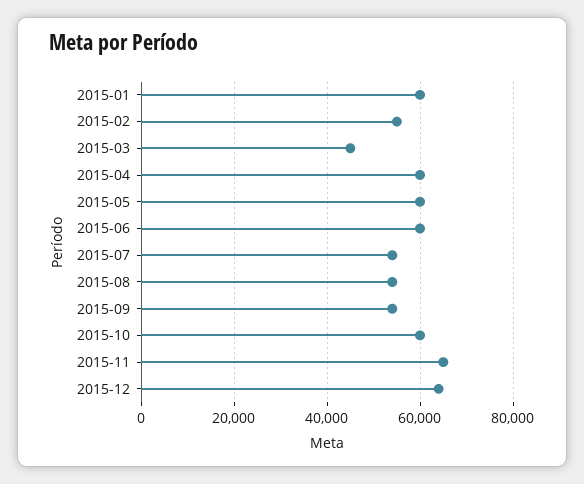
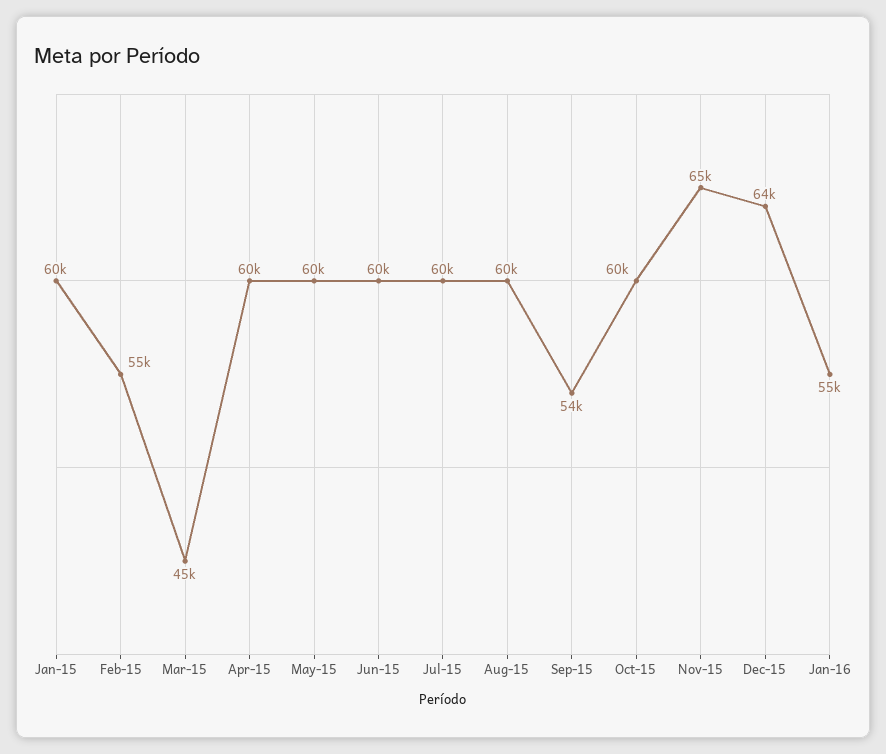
2015-07: 54000 -> 60000
2015-08: 54000 -> 60000
Jan-16: none -> 55000

